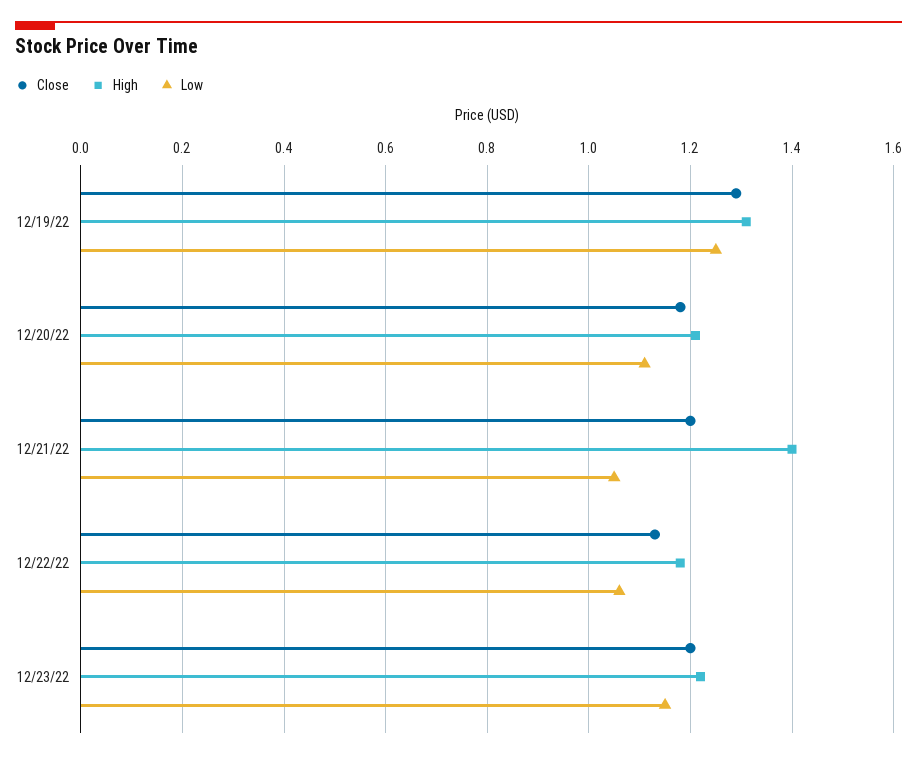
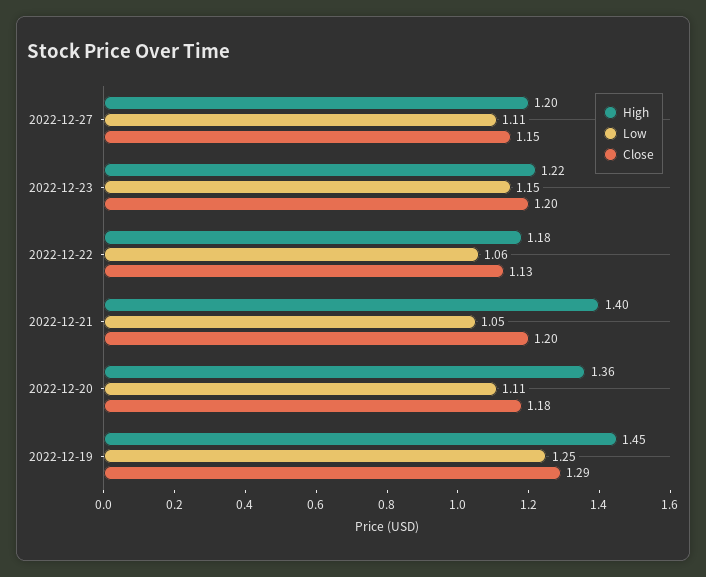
High, 12/19/22: 1.3 -> 1.45
High, 12/20/22: 1.2 -> 1.36
High, 2022-12-27: none -> 1.2
Low, 2022-12-27: none -> 1.11
Close, 2022-12-27: none -> 1.15

